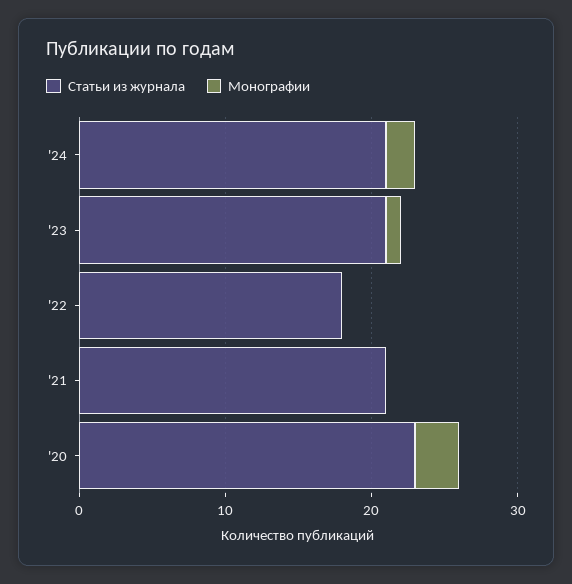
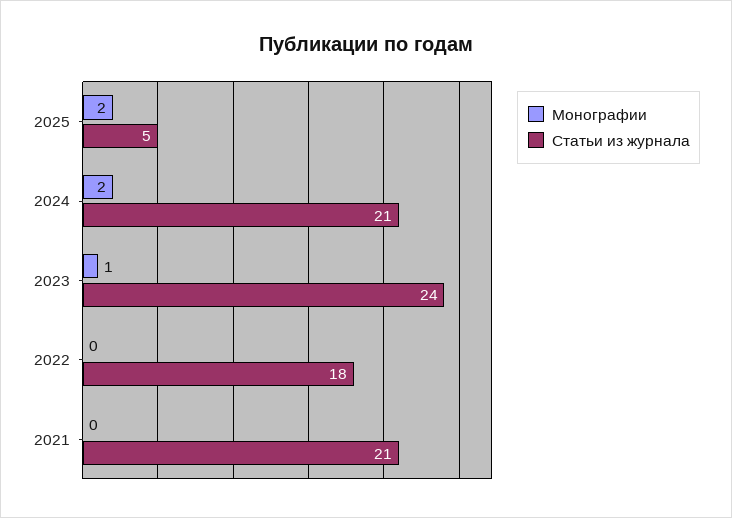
Статьи из журнала, '23: 21 -> 24
Статьи из журнала, '20: 23 -> none
Монографии, '20: 3 -> none
Монографии, 2025: none -> 2
Статьи из журнала, 2025: none -> 5

